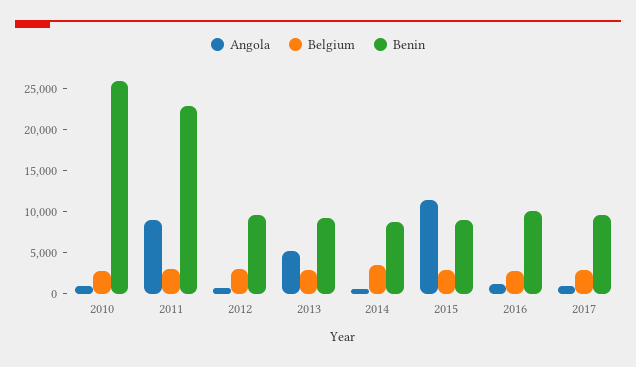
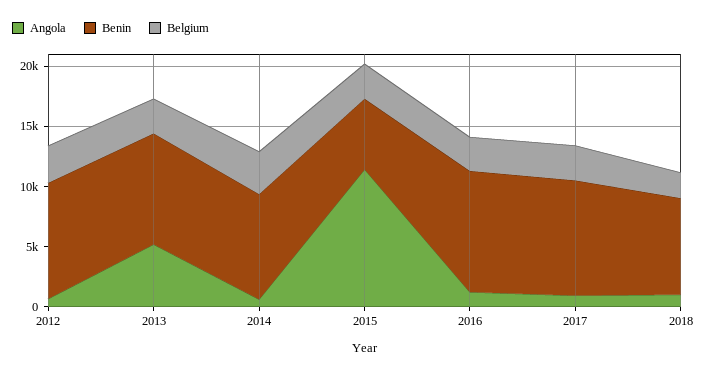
Angola, 2010: 1000 -> none
Belgium, 2010: 3000 -> none
Benin, 2010: 26000 -> none
Angola, 2011: 9000 -> none
Belgium, 2011: 3000 -> none
Benin, 2011: 23000 -> none
Benin, 2015: 9000 -> 6000
Angola, 2018: none -> 1000
Benin, 2018: none -> 8000
Belgium, 2018: none -> 2000

